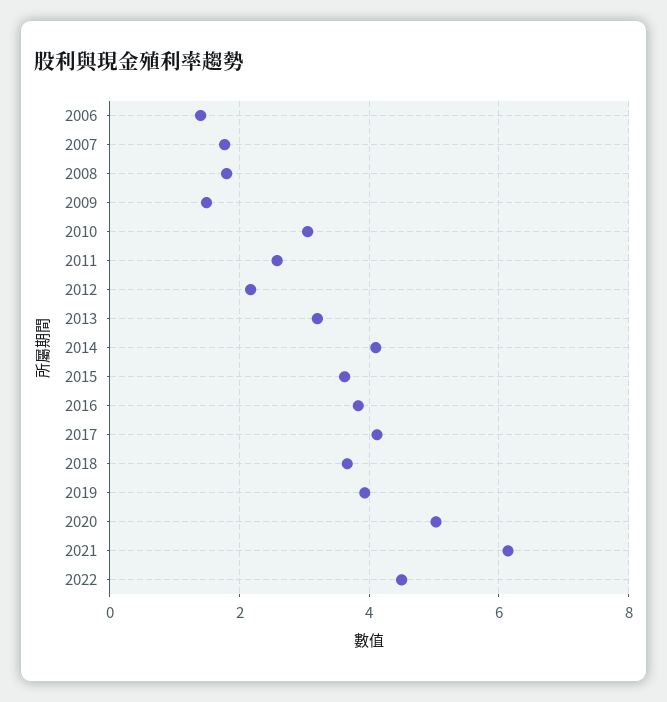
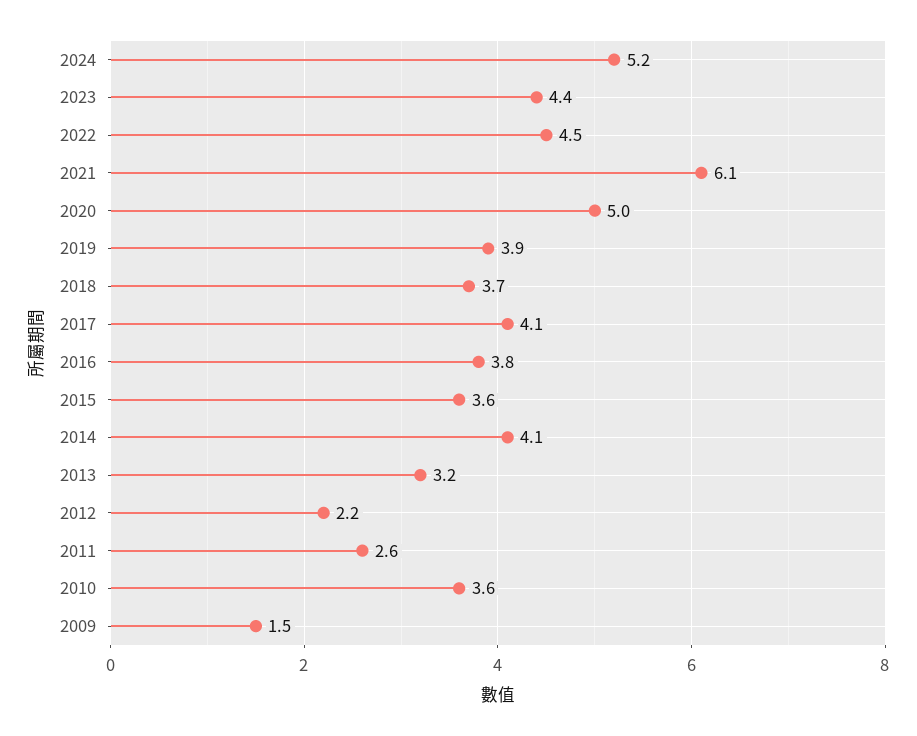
2006: 1.4 -> none
2007: 1.8 -> none
2008: 1.8 -> none
2010: 3 -> 3.6
2024: none -> 5.2
2023: none -> 4.4

